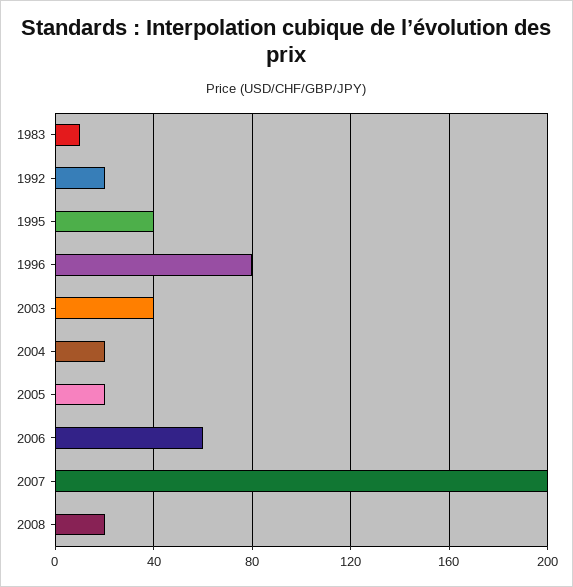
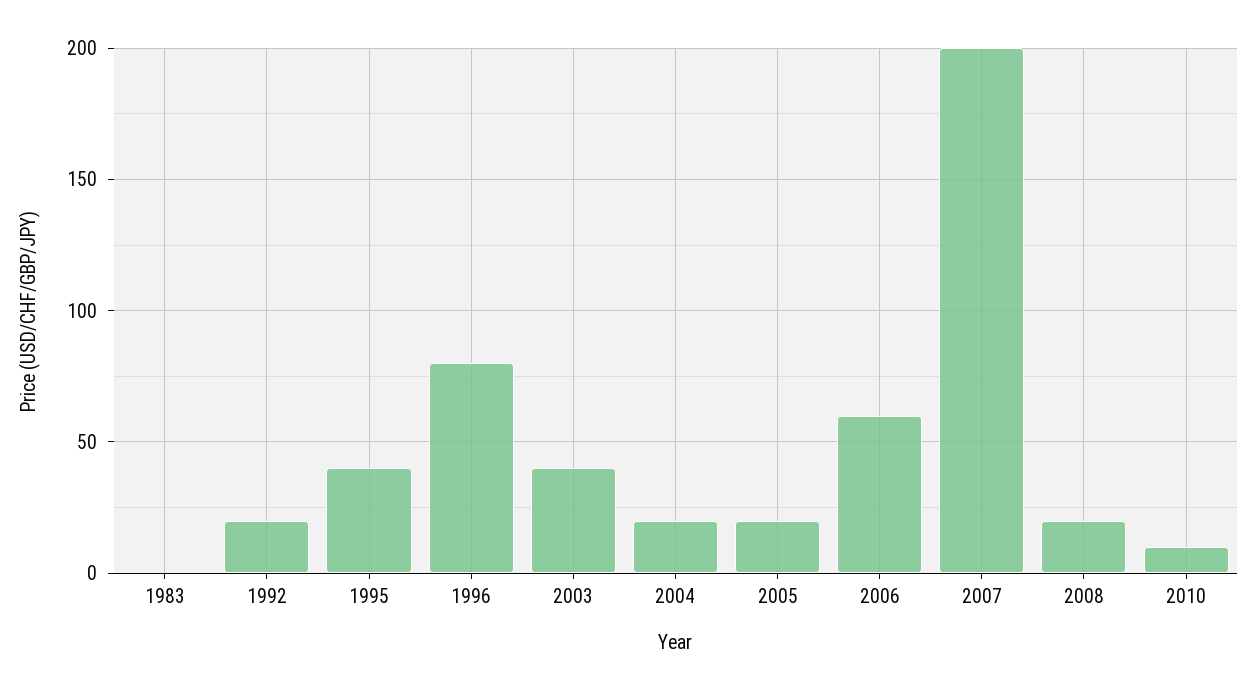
1983: 10 -> 0
2010: none -> 10

